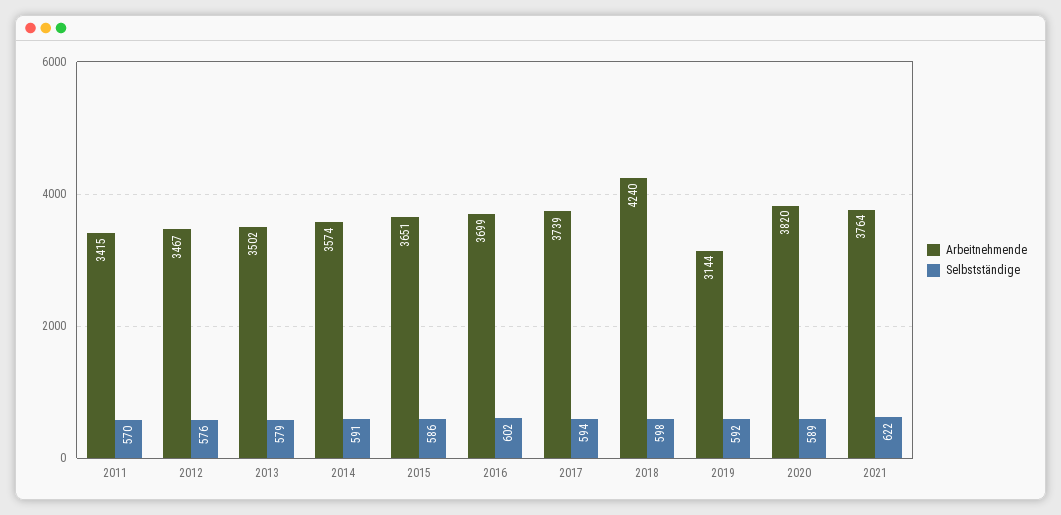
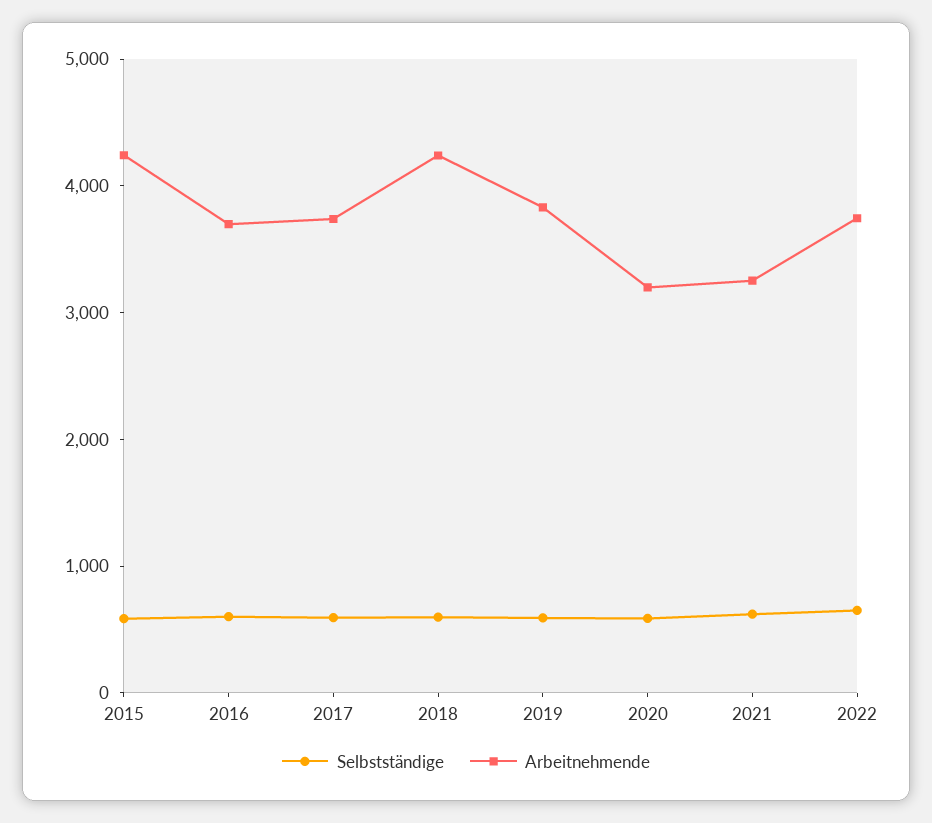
Arbeitnehmende, 2011: 3415 -> none
Selbstständige, 2011: 570 -> none
Arbeitnehmende, 2012: 3467 -> none
Selbstständige, 2012: 576 -> none
Arbeitnehmende, 2013: 3502 -> none
Selbstständige, 2013: 579 -> none
Arbeitnehmende, 2014: 3574 -> none
Selbstständige, 2014: 591 -> none
Arbeitnehmende, 2015: 3651 -> 4200
Arbeitnehmende, 2019: 3144 -> 3800
Arbeitnehmende, 2020: 3820 -> 3200
Arbeitnehmende, 2021: 3764 -> 3200
Selbstständige, 2022: none -> 600
Arbeitnehmende, 2022: none -> 3800

